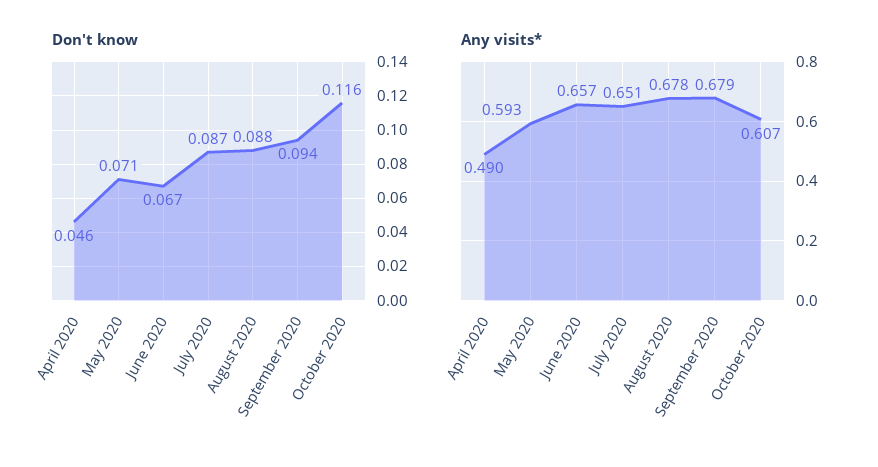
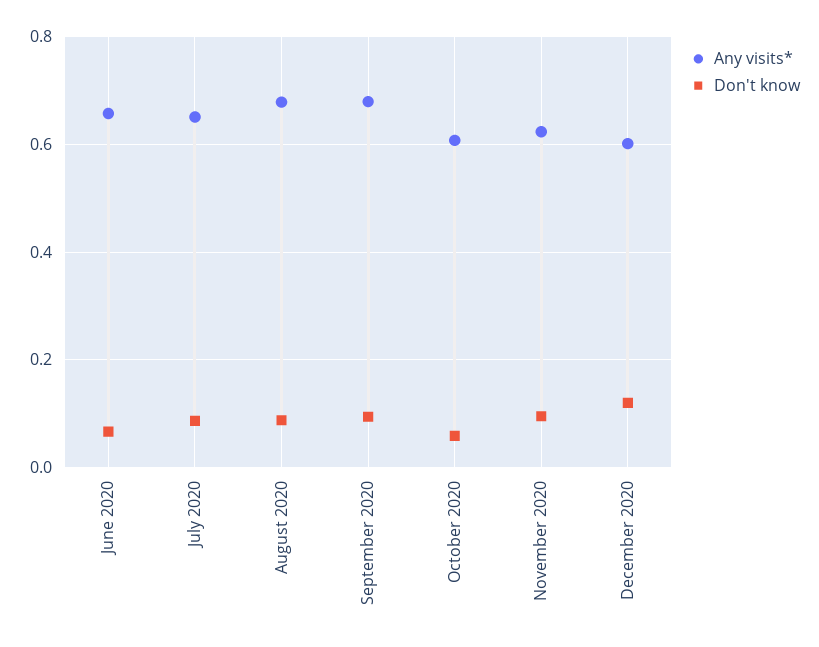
Don't know, April 2020: 0.046 -> none
Don't know, May 2020: 0.071 -> none
Don't know, October 2020: 0.116 -> 0.06
Any visits*, April 2020: 0.49 -> none
Any visits*, May 2020: 0.593 -> none
Any visits*, November 2020: none -> 0.62
Don't know, November 2020: none -> 0.1
Any visits*, December 2020: none -> 0.6
Don't know, December 2020: none -> 0.12

